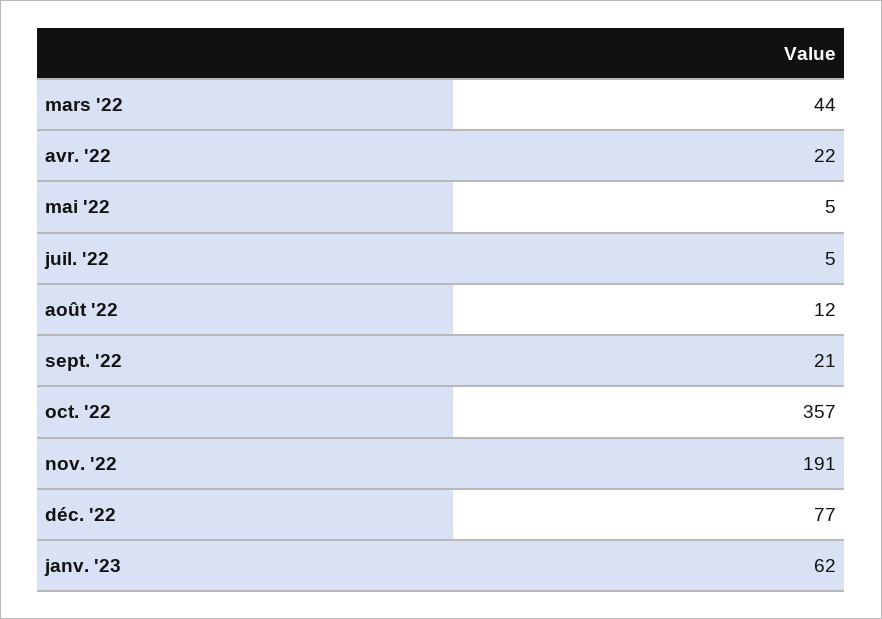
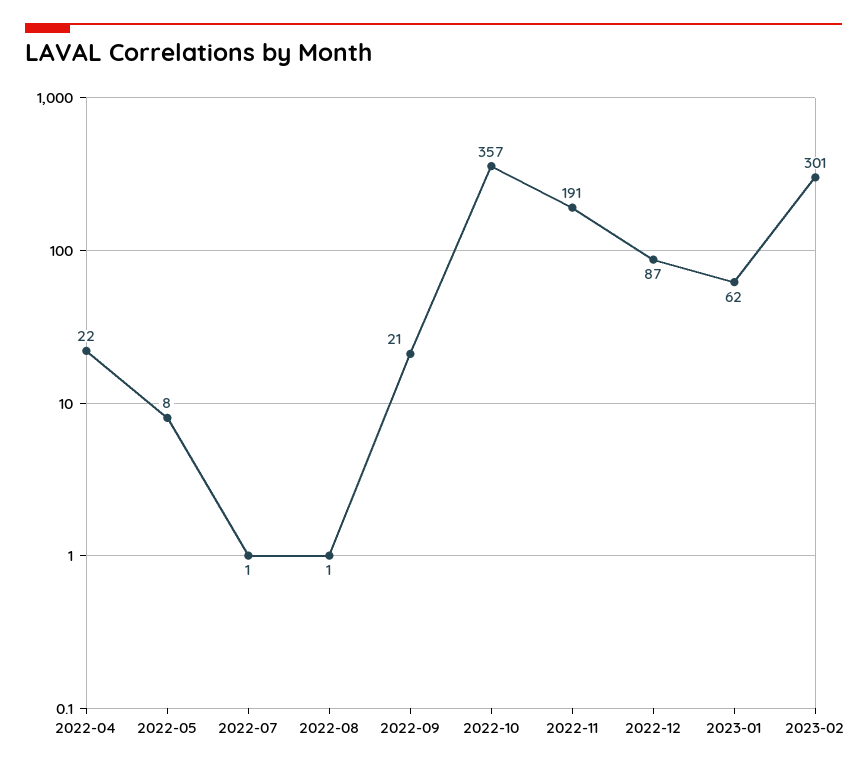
mars '22: 44 -> none
mai '22: 5 -> 8
juil. '22: 5 -> 1
août '22: 12 -> 1
déc. '22: 77 -> 87
2023-02: none -> 301

